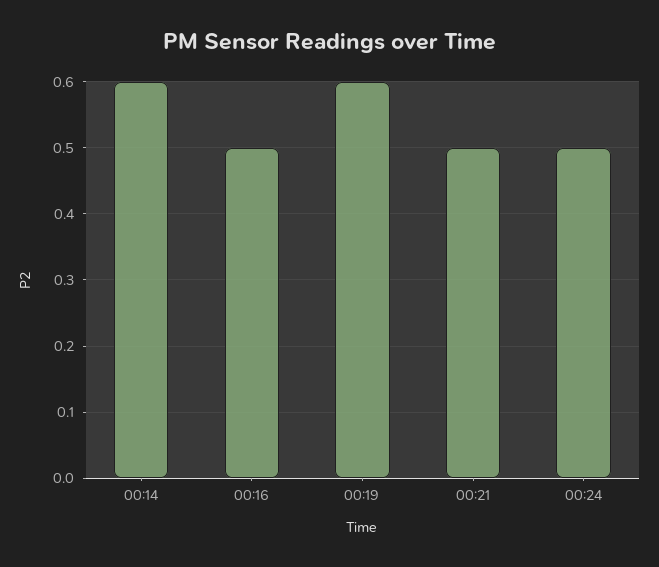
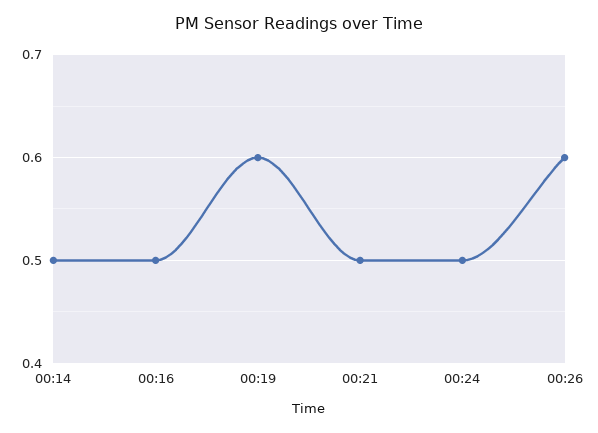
00:14: 0.6 -> 0.5
00:26: none -> 0.6

